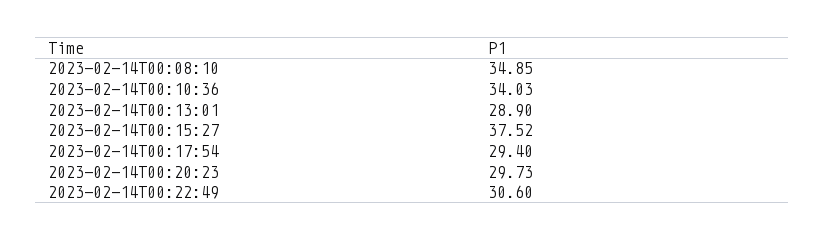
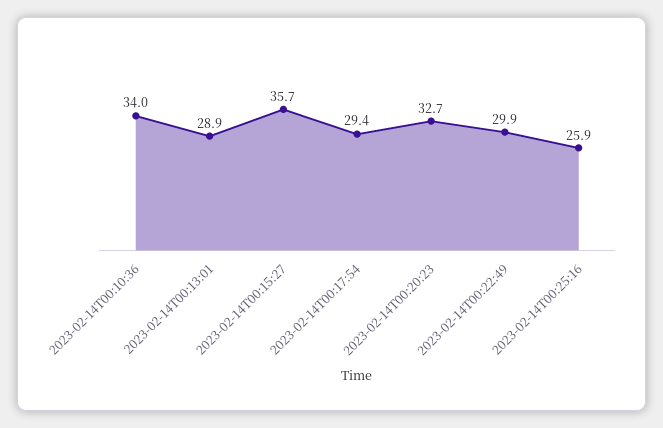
2023-02-14T00:08:10: 34.85 -> none
2023-02-14T00:15:27: 37.52 -> 35.7
2023-02-14T00:20:23: 29.73 -> 32.7
2023-02-14T00:22:49: 30.6 -> 29.9
2023-02-14T00:25:16: none -> 25.9

